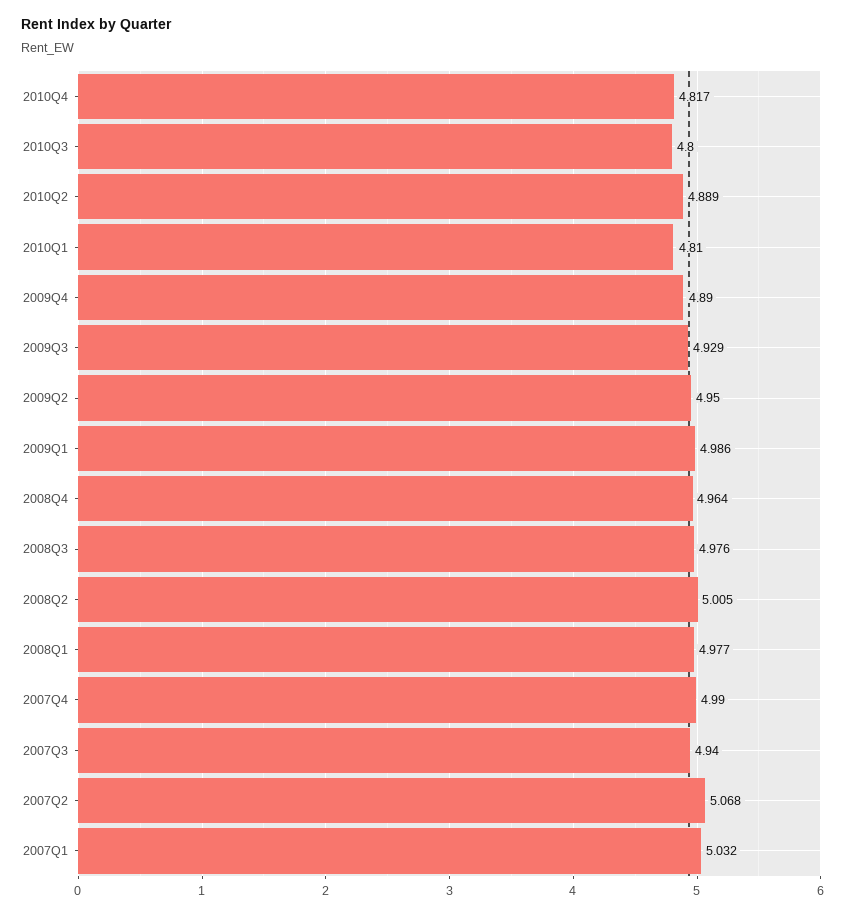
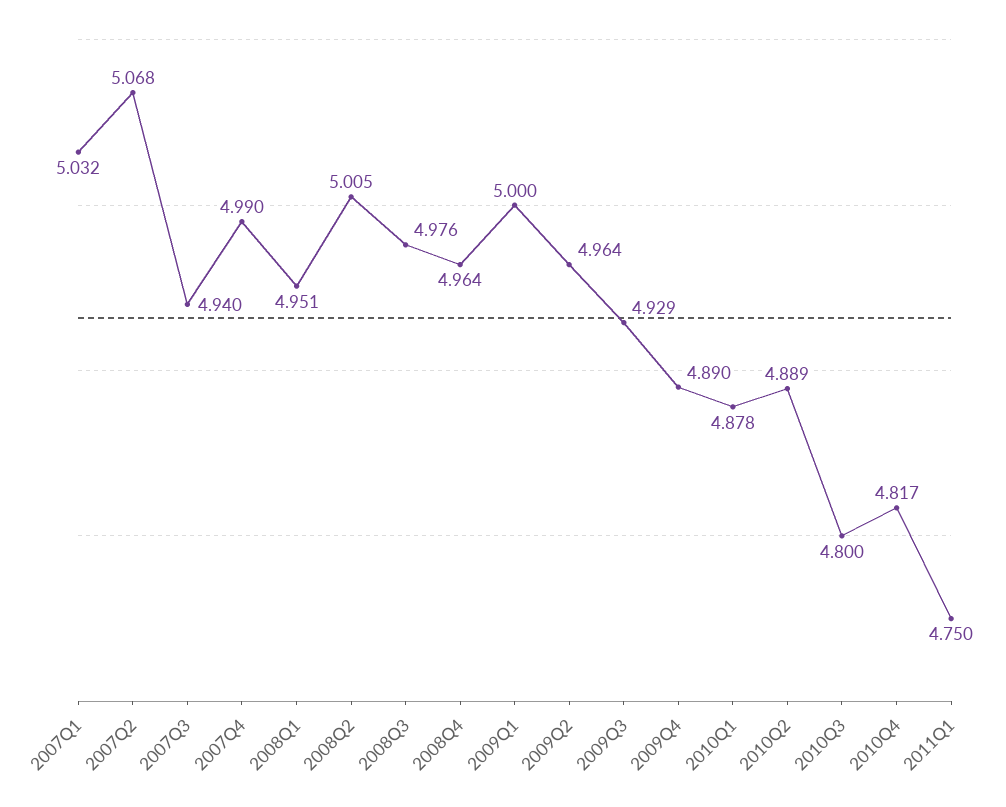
2010Q1: 4.81 -> 4.878
2009Q2: 4.95 -> 4.964
2009Q1: 4.986 -> 5
2008Q1: 4.977 -> 4.951
2011Q1: none -> 4.75

